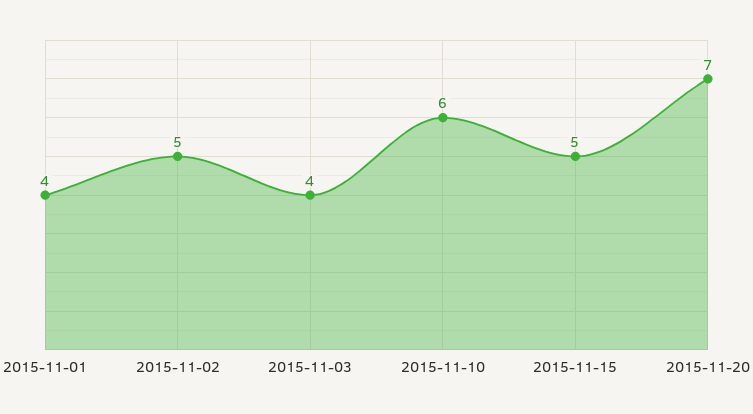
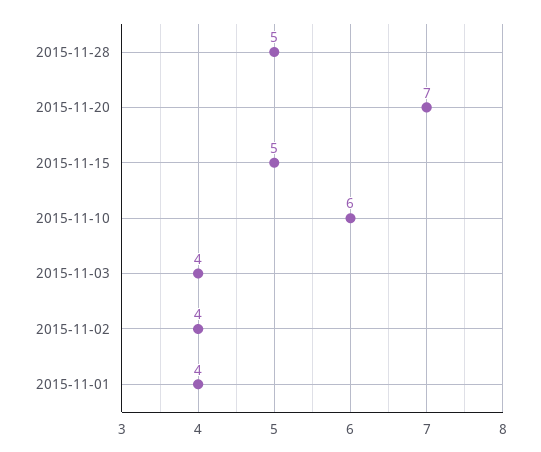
2015-11-02: 5 -> 4
2015-11-28: none -> 5

